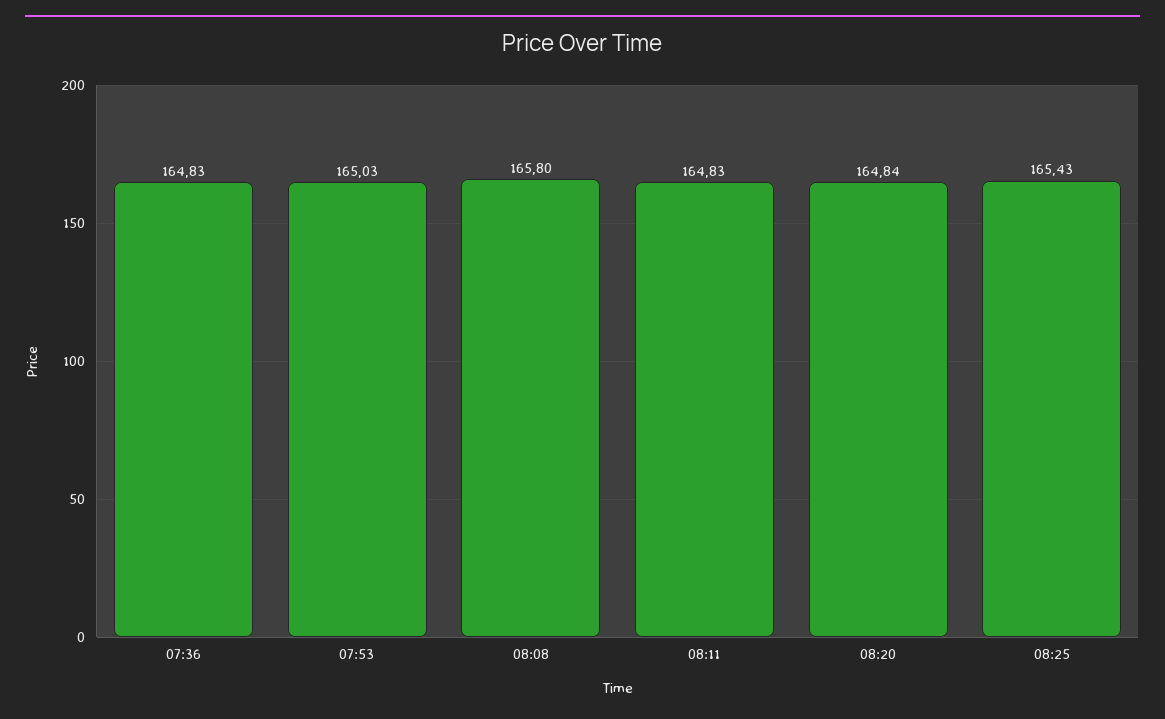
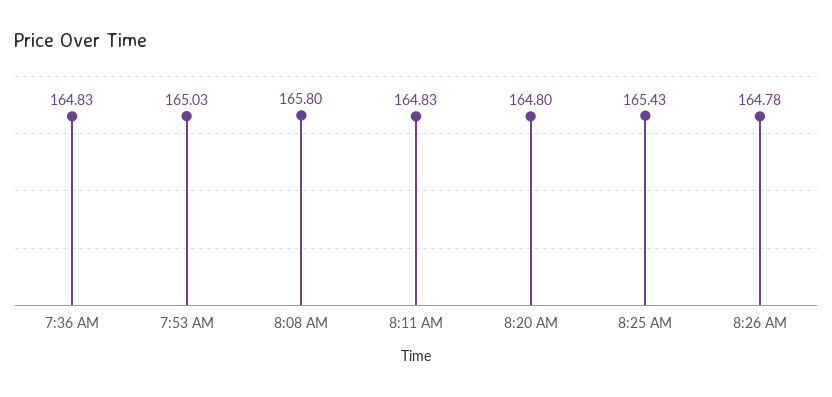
08:20: 164.84 -> 164.8
8:26 AM: none -> 164.78

